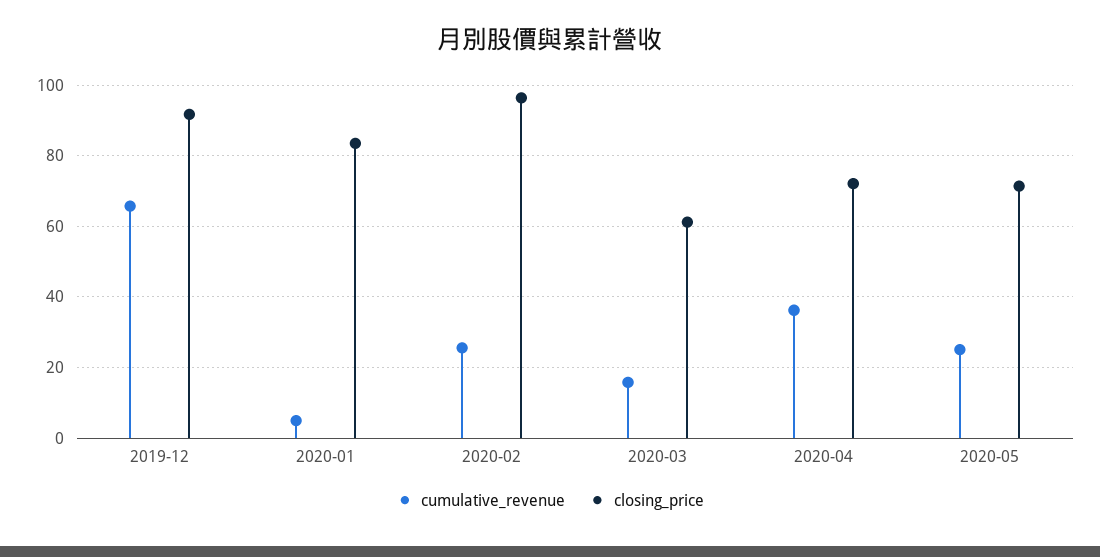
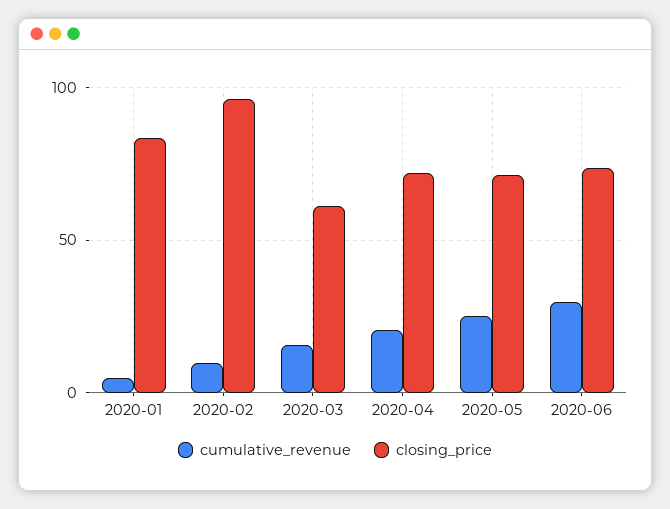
cumulative_revenue, 2019-12: 66 -> none
closing_price, 2019-12: 92 -> none
cumulative_revenue, 2020-02: 26 -> 10
cumulative_revenue, 2020-04: 36 -> 20
cumulative_revenue, 2020-06: none -> 30
closing_price, 2020-06: none -> 75

